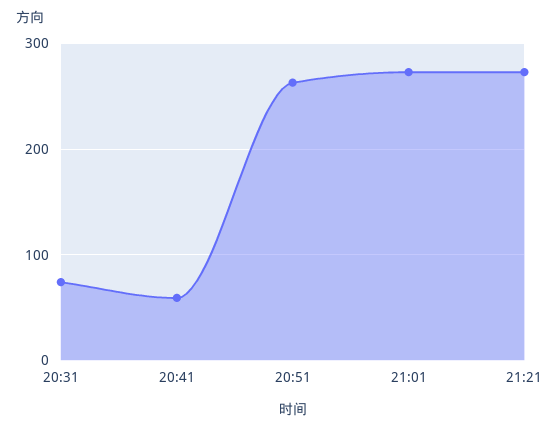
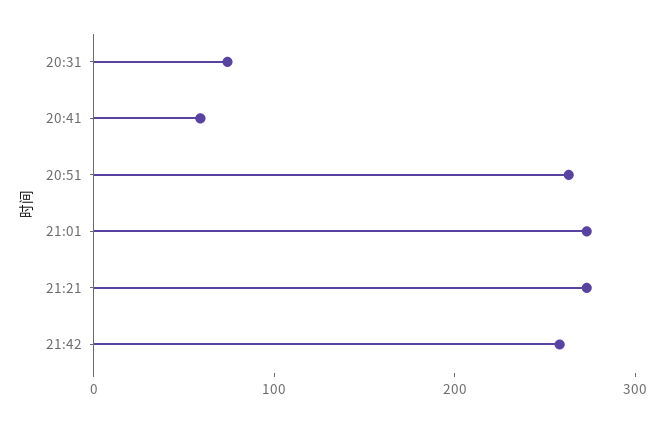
21:42: none -> 260

